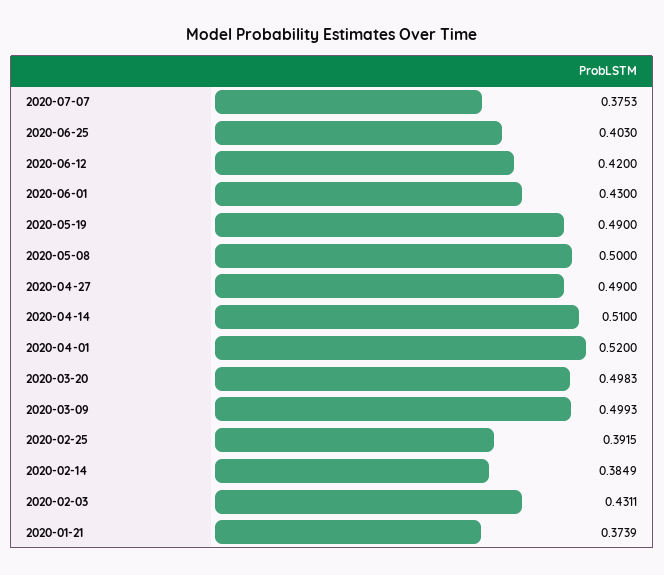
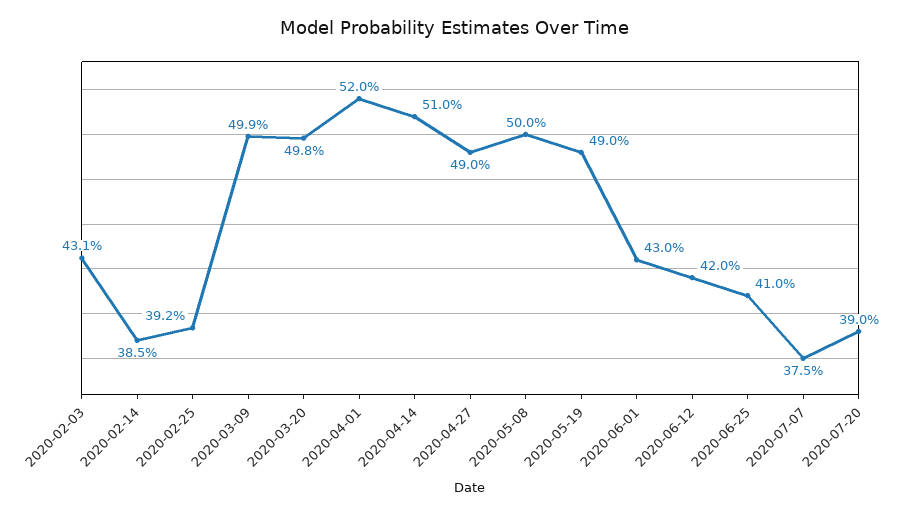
2020-06-25: 0.403 -> 0.41
2020-01-21: 0.3739 -> none
2020-07-20: none -> 0.39

